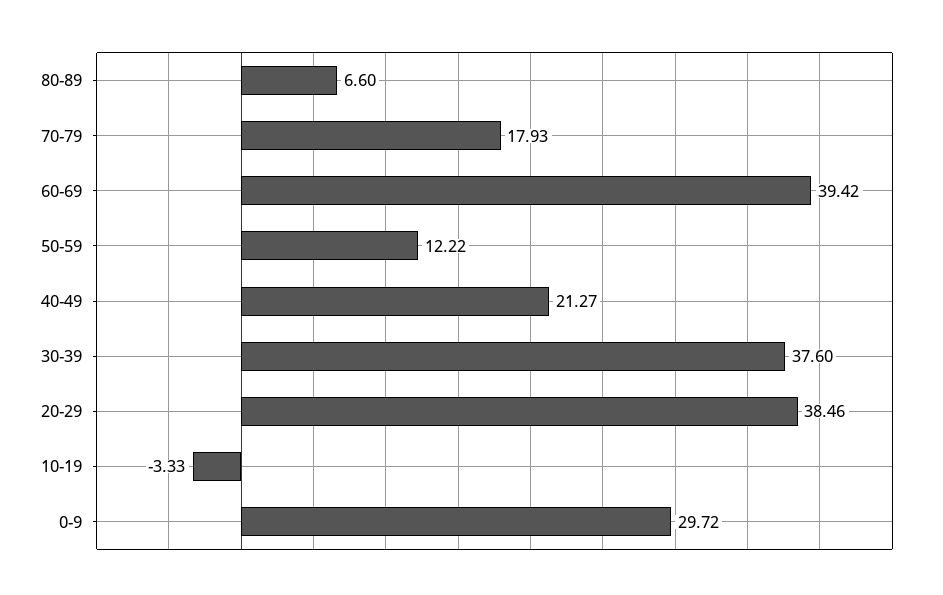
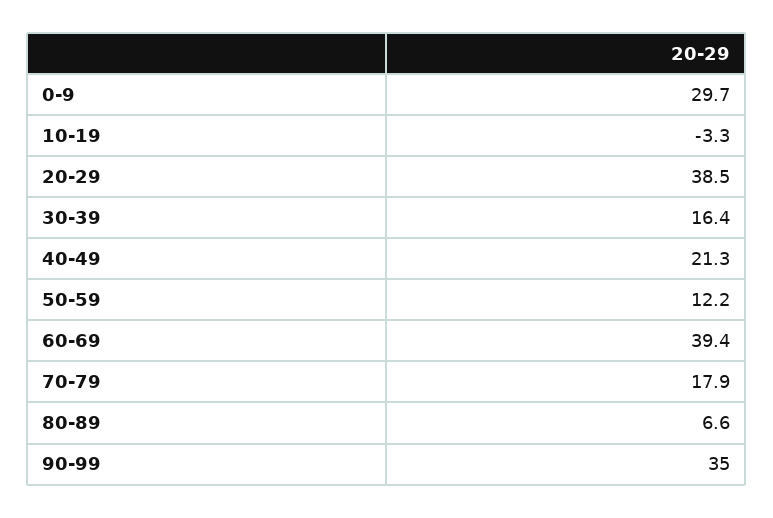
30-39: 37.6 -> 16.4
90-99: none -> 35

